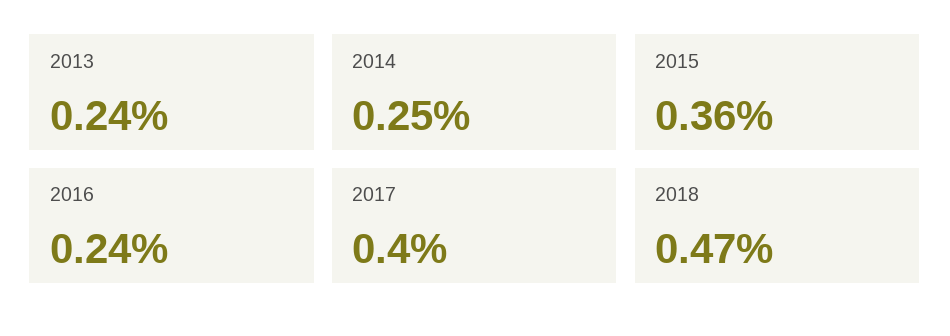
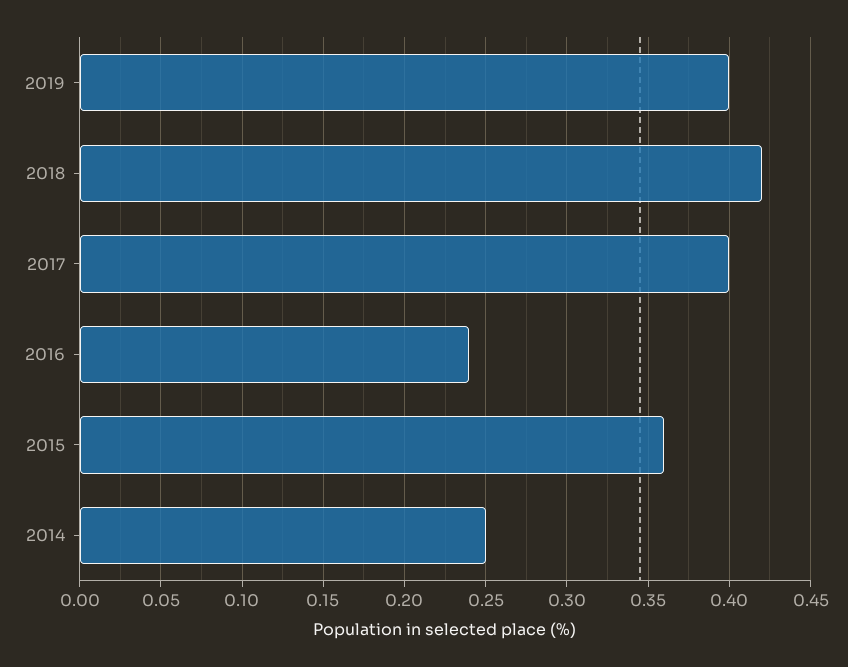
2013: 0.24 -> none
2018: 0.47 -> 0.42
2019: none -> 0.4

